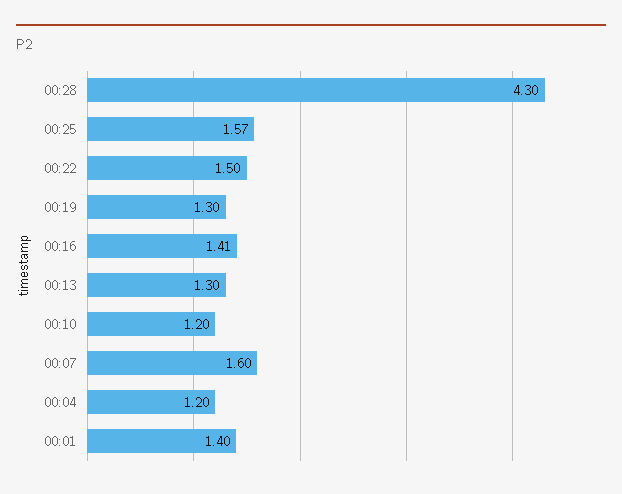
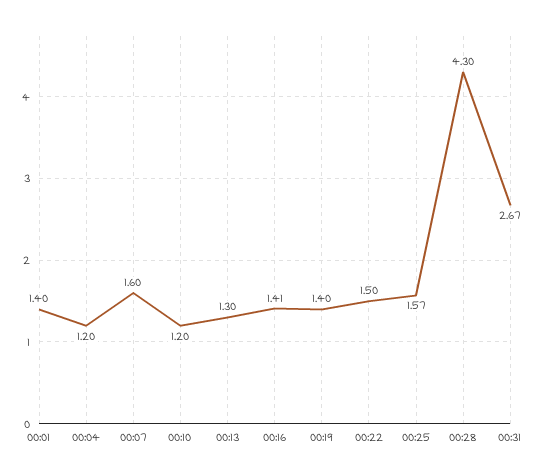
00:19: 1.3 -> 1.4
00:31: none -> 2.67

